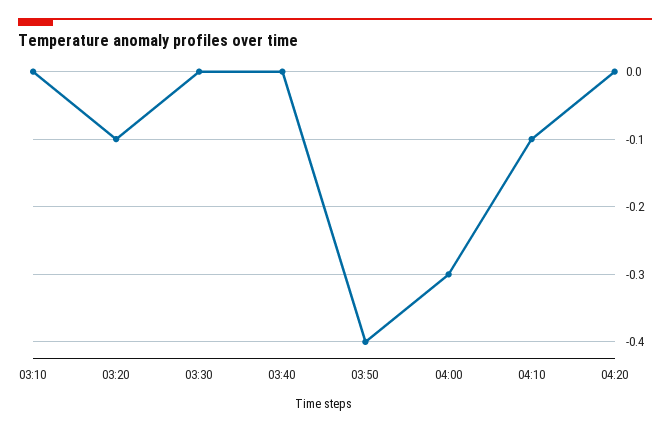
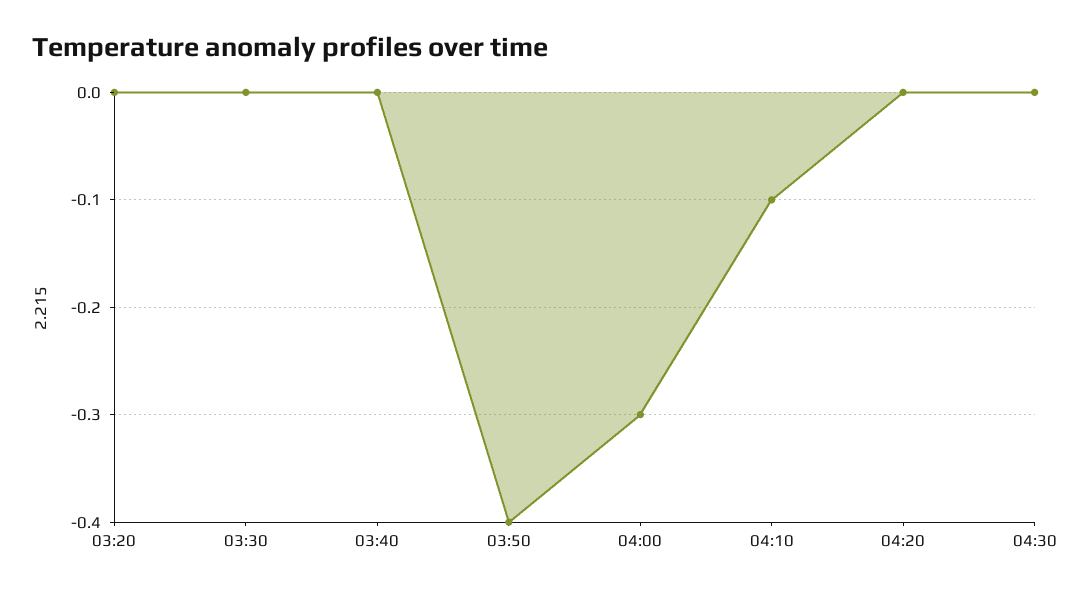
03:10: 0 -> none
03:20: -0.1 -> 0
04:30: none -> 0

